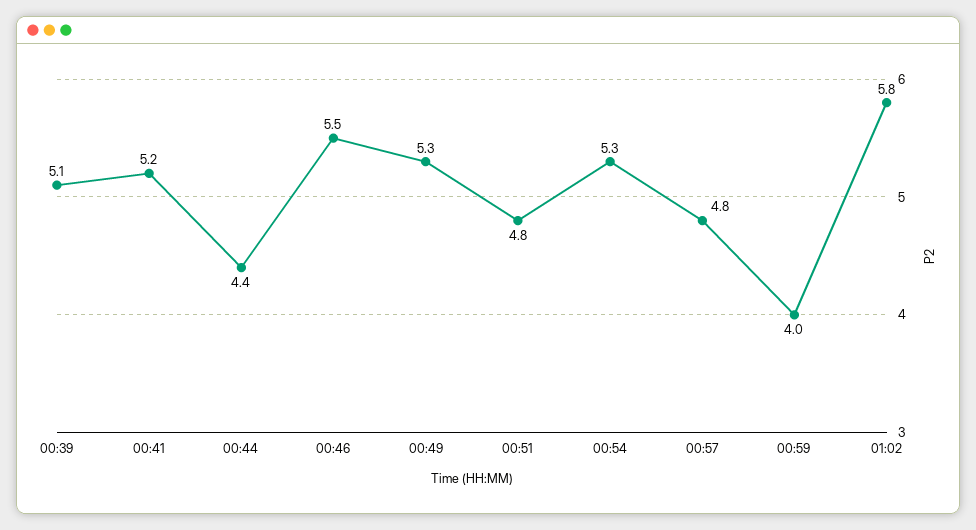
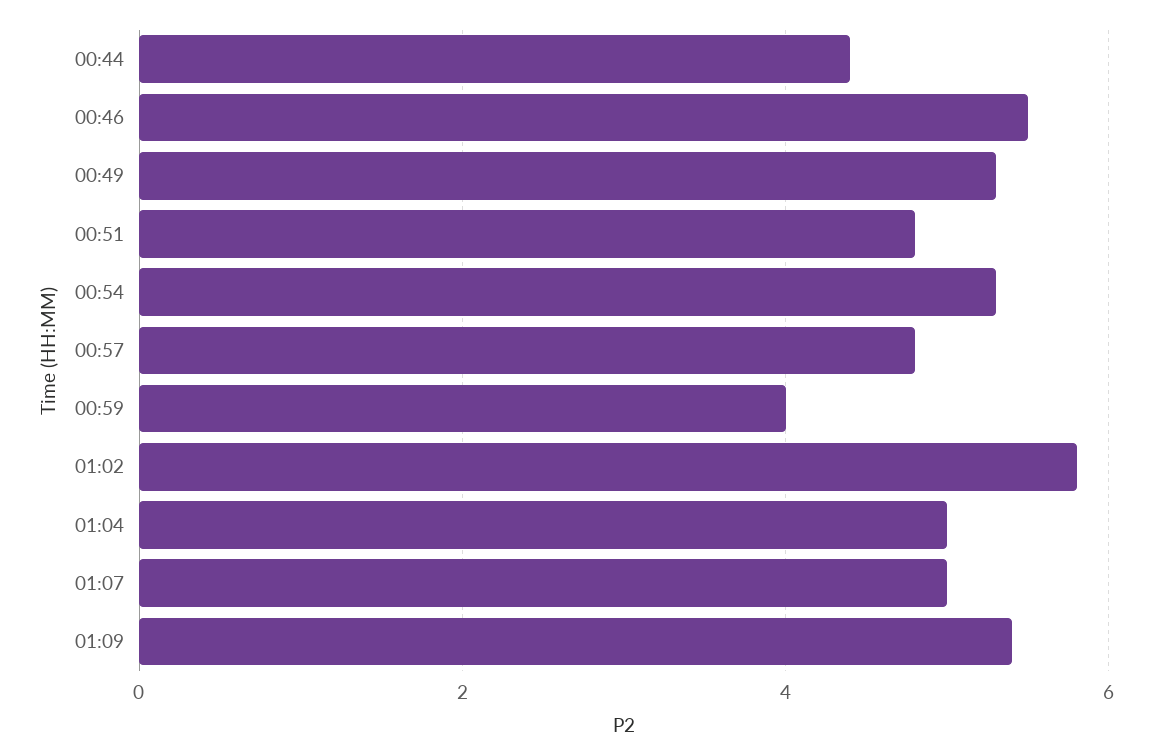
00:39: 5.1 -> none
00:41: 5.2 -> none
01:04: none -> 5
01:07: none -> 5
01:09: none -> 5.5

